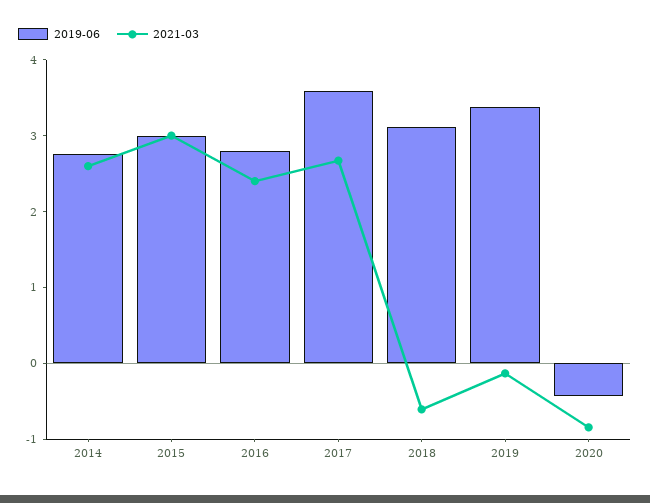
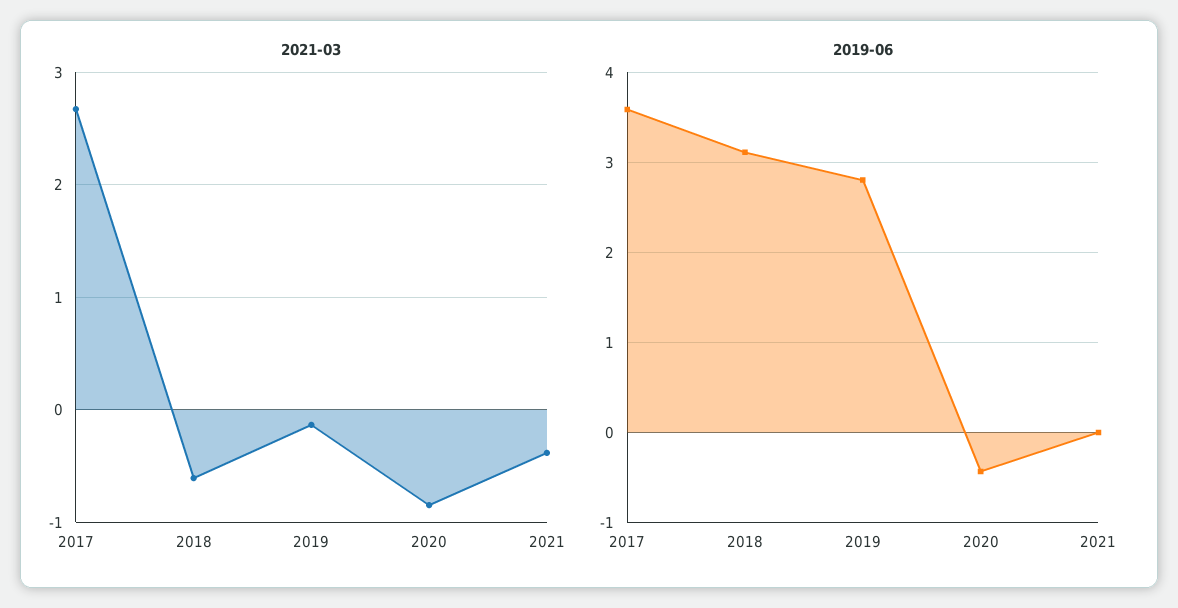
2019-06, 2014: 2.8 -> none
2021-03, 2014: 2.6 -> none
2019-06, 2015: 3 -> none
2021-03, 2015: 3 -> none
2019-06, 2016: 2.8 -> none
2021-03, 2016: 2.4 -> none
2019-06, 2019: 3.4 -> 2.8
2021-03, 2021: none -> -0.4
2019-06, 2021: none -> 0

